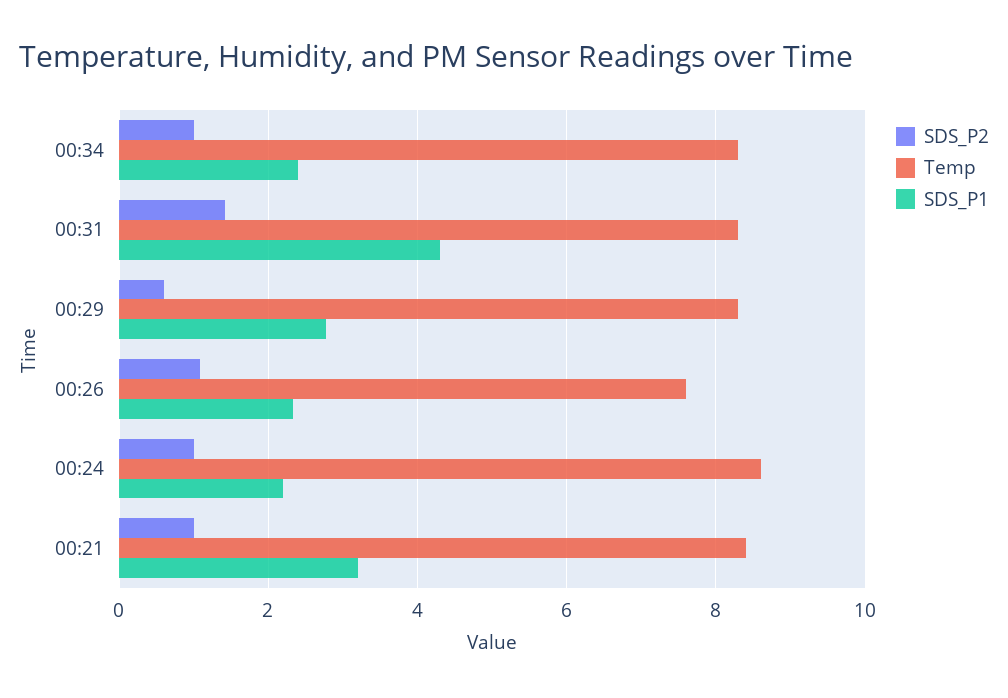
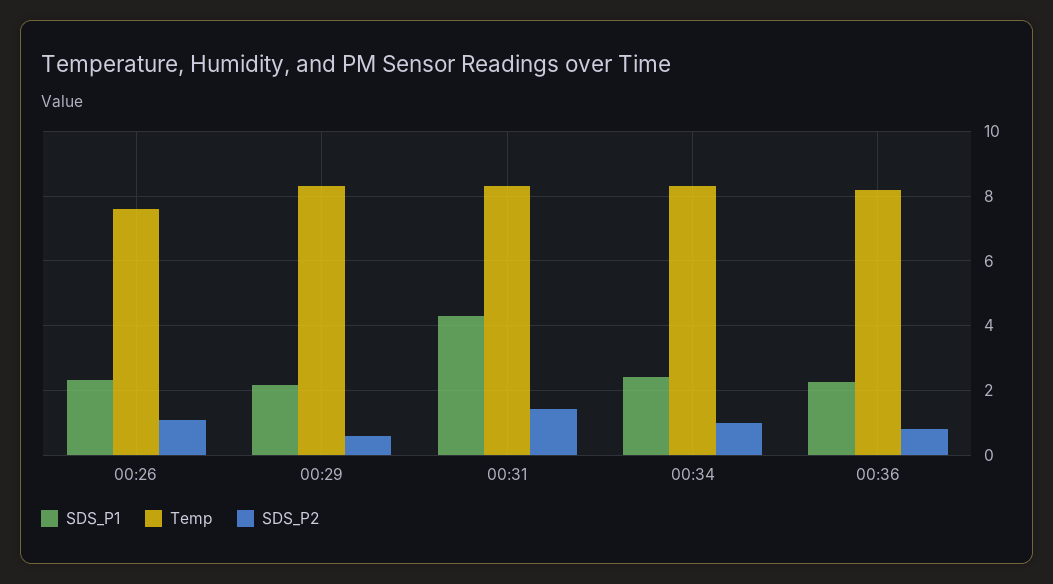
SDS_P1, 00:29: 2.8 -> 2.2
SDS_P2, 00:24: 1 -> none
Temp, 00:24: 8.6 -> none
SDS_P1, 00:24: 2.2 -> none
SDS_P2, 00:21: 1 -> none
Temp, 00:21: 8.4 -> none
SDS_P1, 00:21: 3.2 -> none
SDS_P1, 00:36: none -> 2.2
Temp, 00:36: none -> 8.2
SDS_P2, 00:36: none -> 0.8

